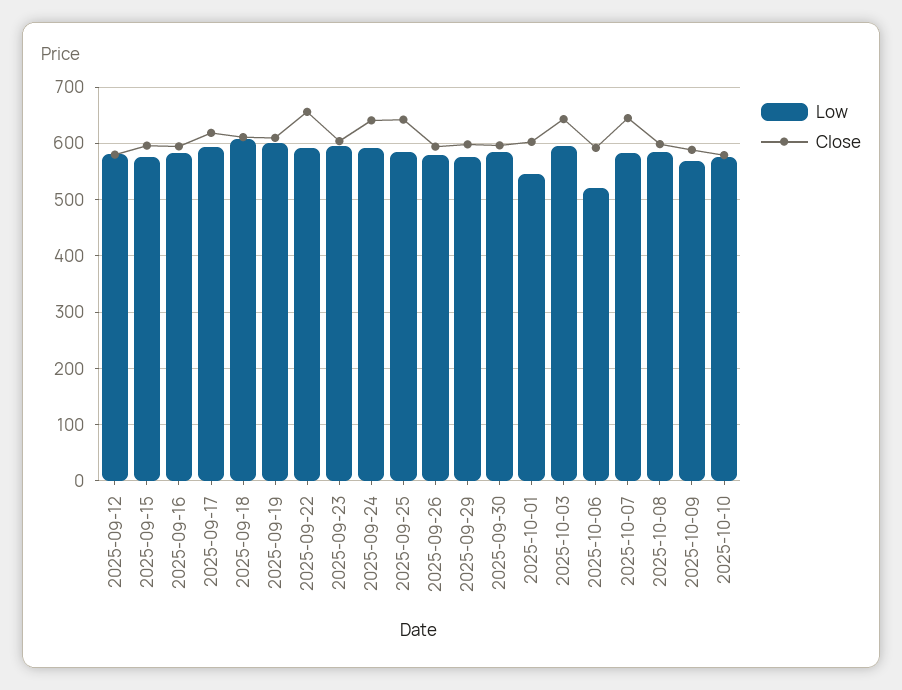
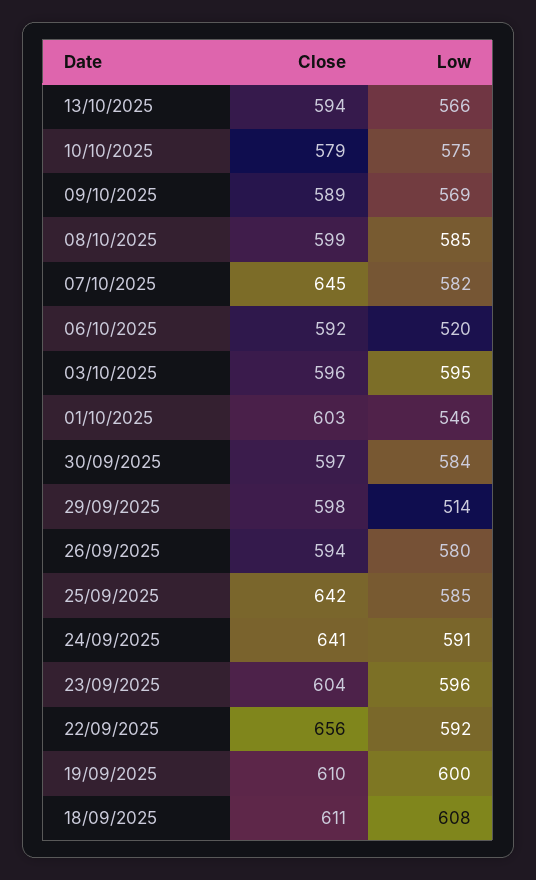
Low, 2025-09-12: 580 -> none
Close, 2025-09-12: 580 -> none
Low, 2025-09-15: 580 -> none
Close, 2025-09-15: 600 -> none
Low, 2025-09-16: 580 -> none
Close, 2025-09-16: 600 -> none
Low, 2025-09-17: 600 -> none
Close, 2025-09-17: 620 -> none
Low, 2025-09-29: 580 -> 514
Close, 2025-10-03: 640 -> 596
Close, 13/10/2025: none -> 594
Low, 13/10/2025: none -> 566

